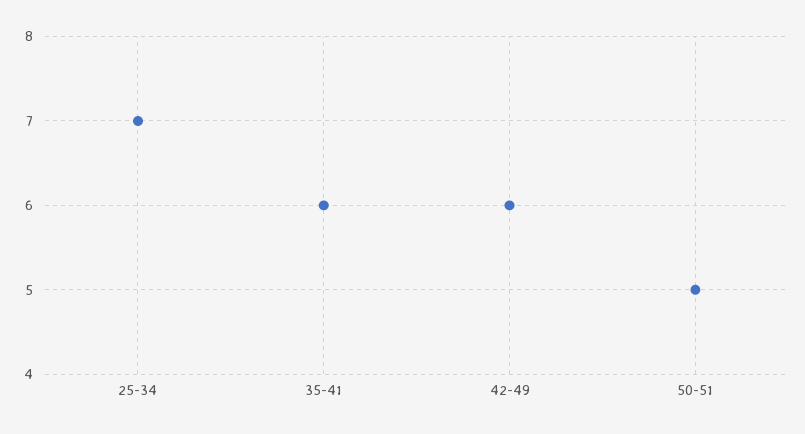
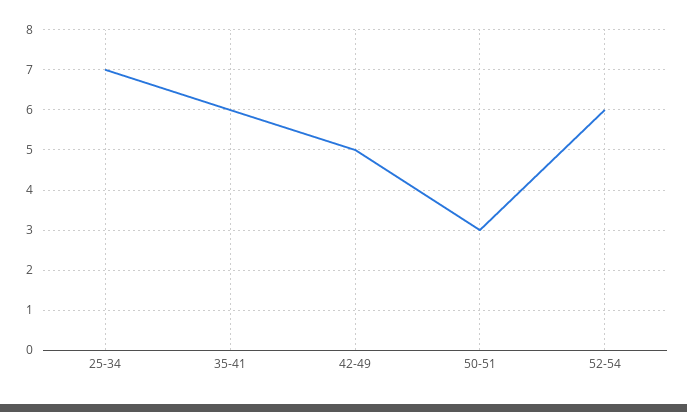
42-49: 6 -> 5
50-51: 5 -> 3
52-54: none -> 6

